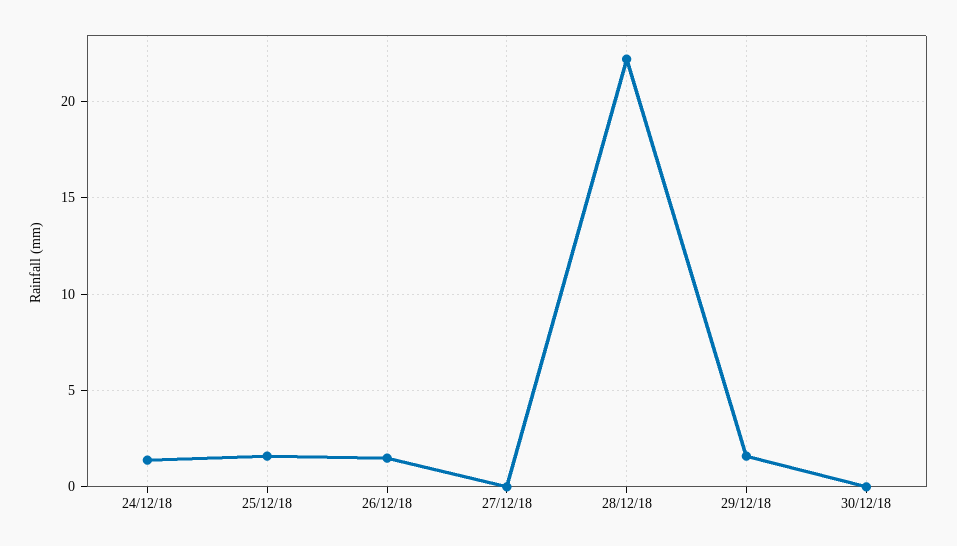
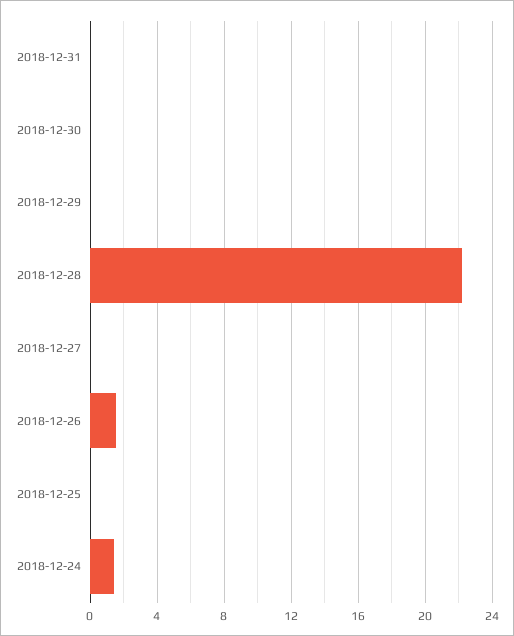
25/12/18: 1.5 -> 0
29/12/18: 1.5 -> 0
2018-12-31: none -> 0

